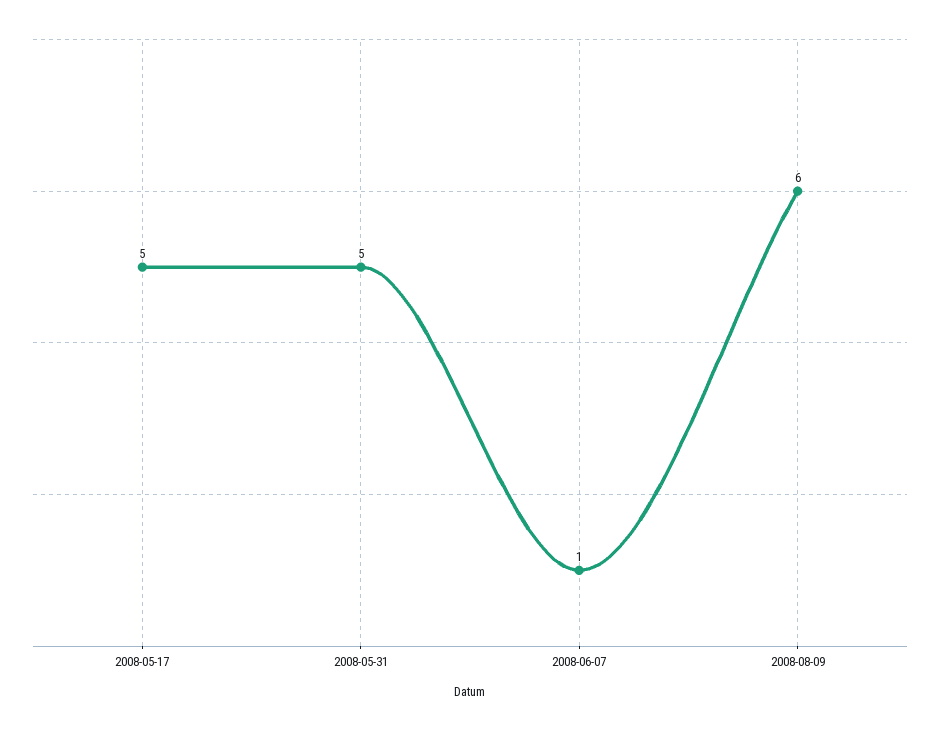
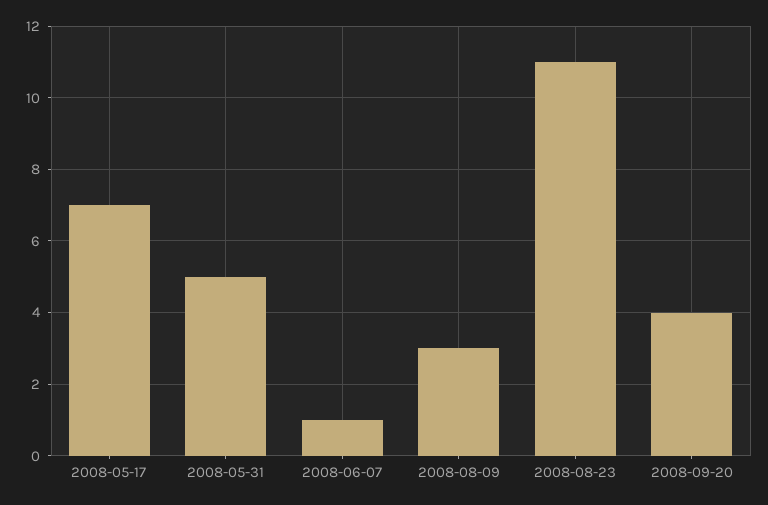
2008-05-17: 5 -> 7
2008-08-09: 6 -> 3
2008-08-23: none -> 11
2008-09-20: none -> 4

